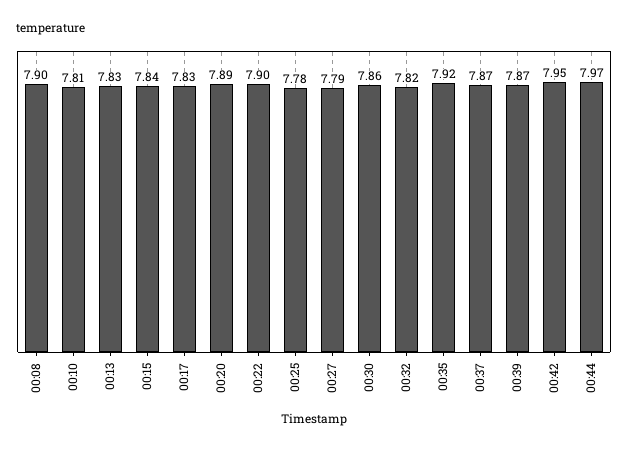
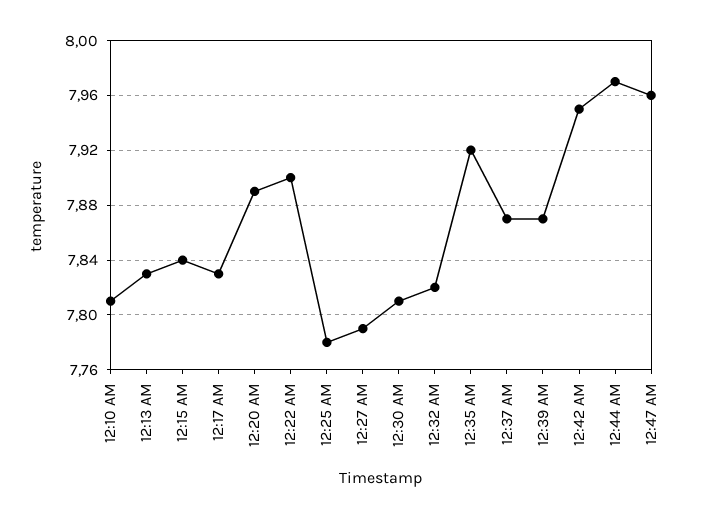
00:08: 7.9 -> none
00:30: 7.86 -> 7.81
12:47 AM: none -> 7.96

